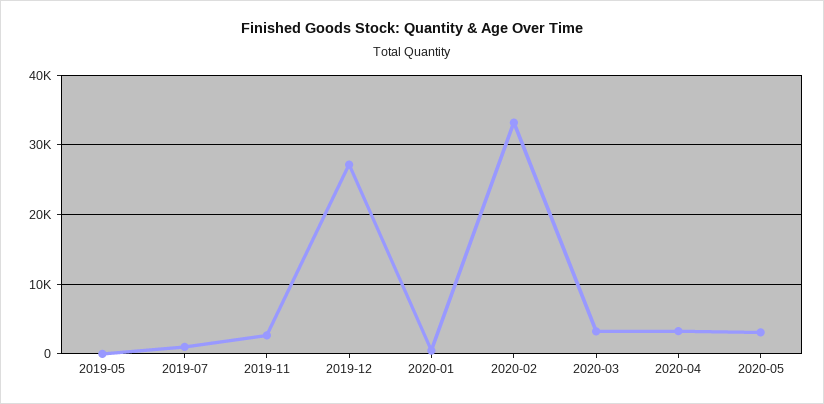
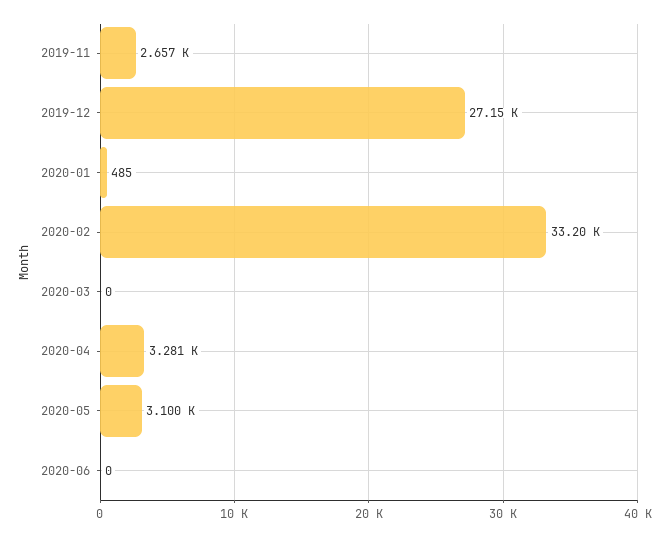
2019-05: 0 -> none
2019-07: 1000 -> none
2020-03: 3000 -> 0
2020-06: none -> 0

